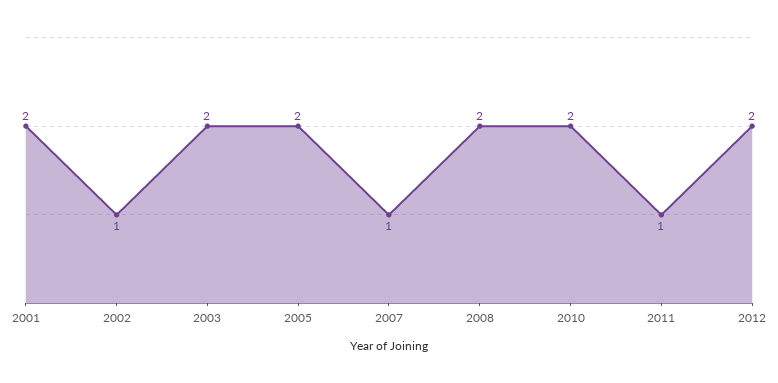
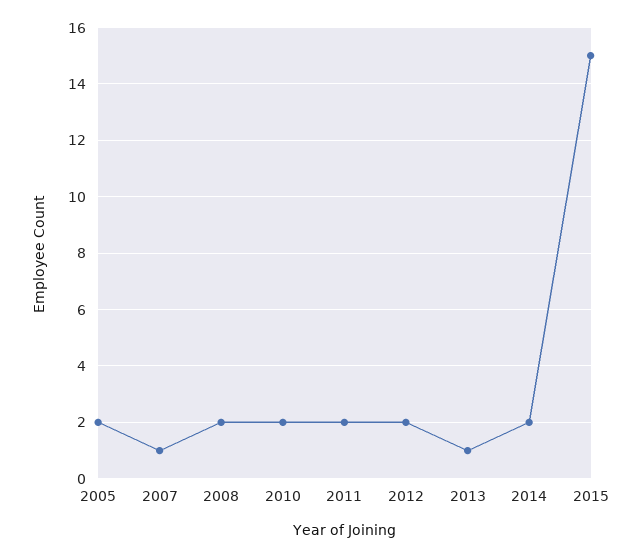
2001: 2 -> none
2002: 1 -> none
2003: 2 -> none
2011: 1 -> 2
2013: none -> 1
2014: none -> 2
2015: none -> 15

